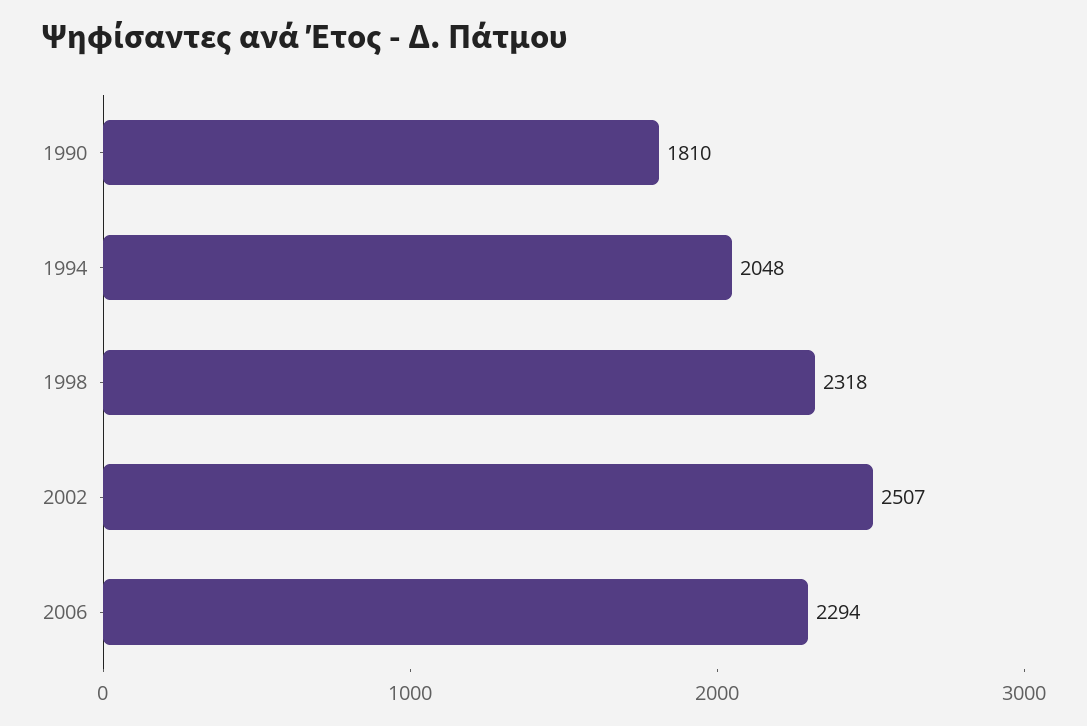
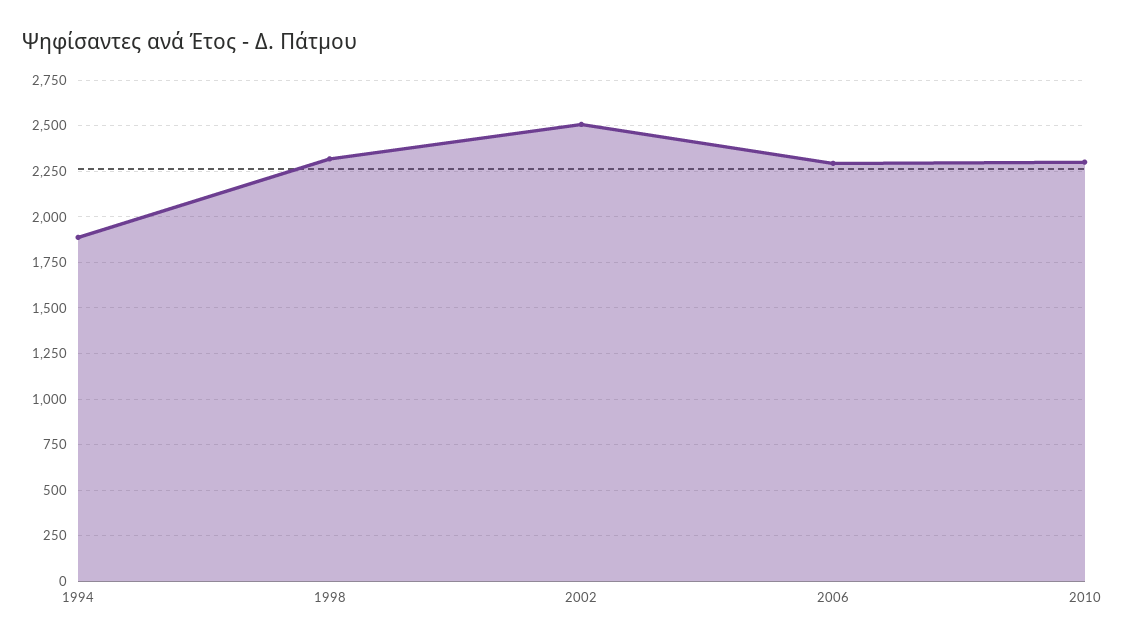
1990: 1810 -> none
1994: 2048 -> 1900
2010: none -> 2300

